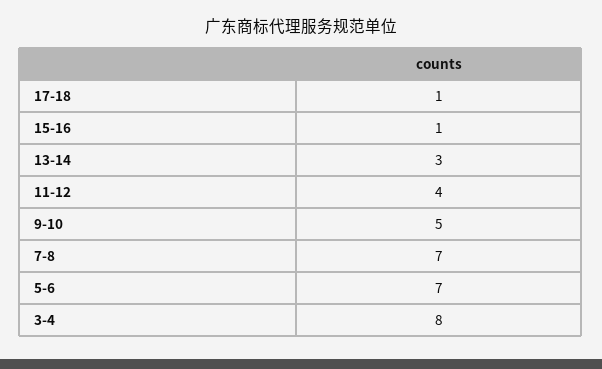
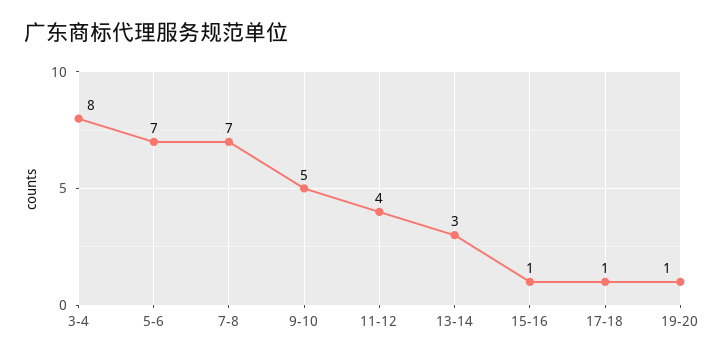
19-20: none -> 1

